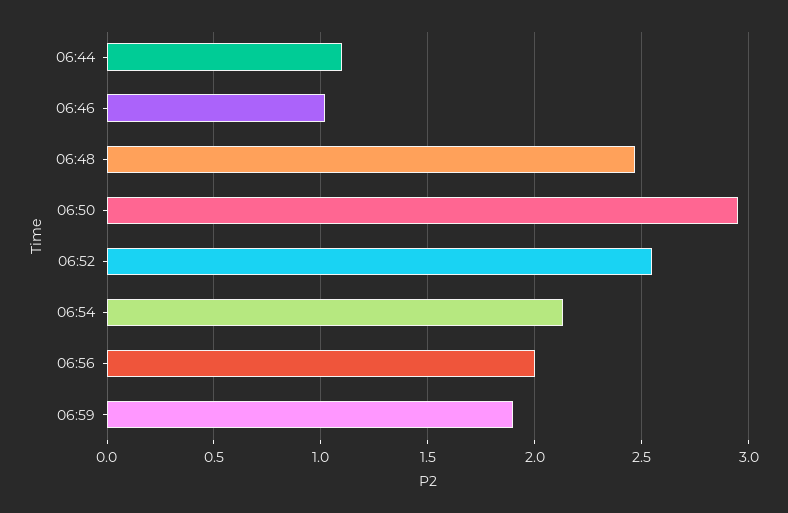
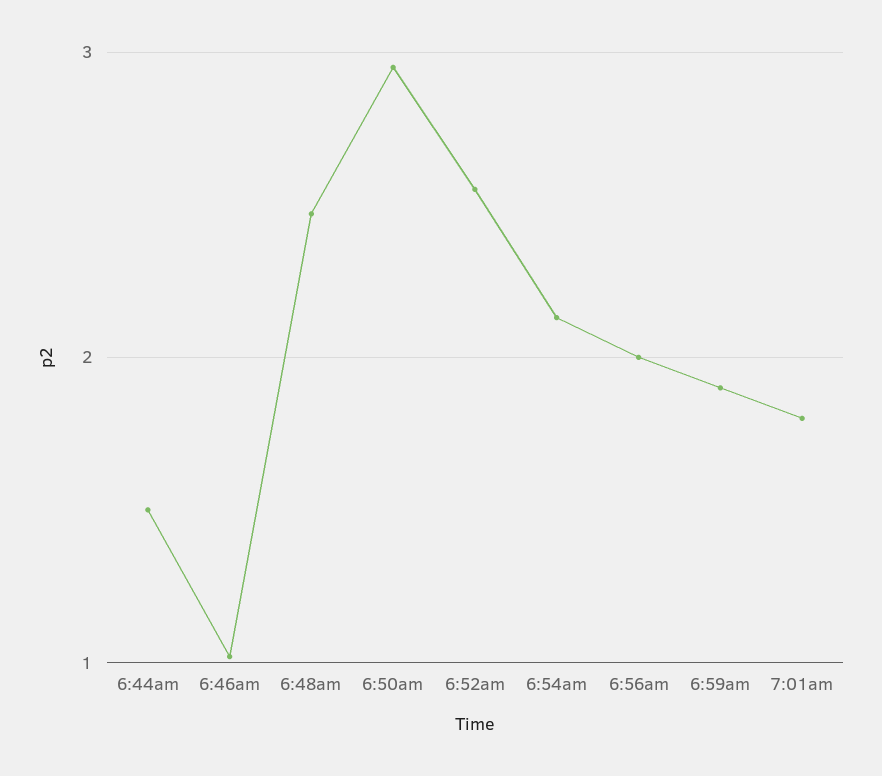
06:44: 1.1 -> 1.5
7:01am: none -> 1.8

